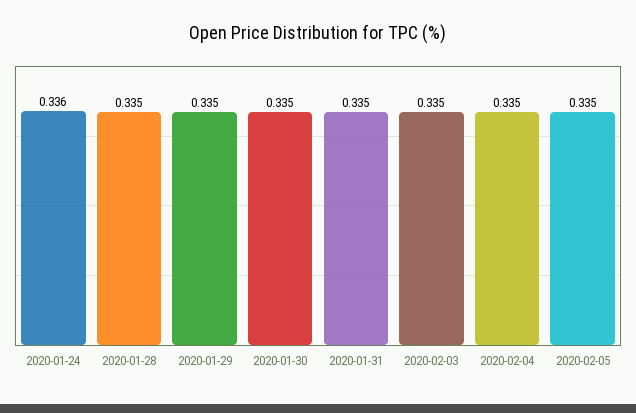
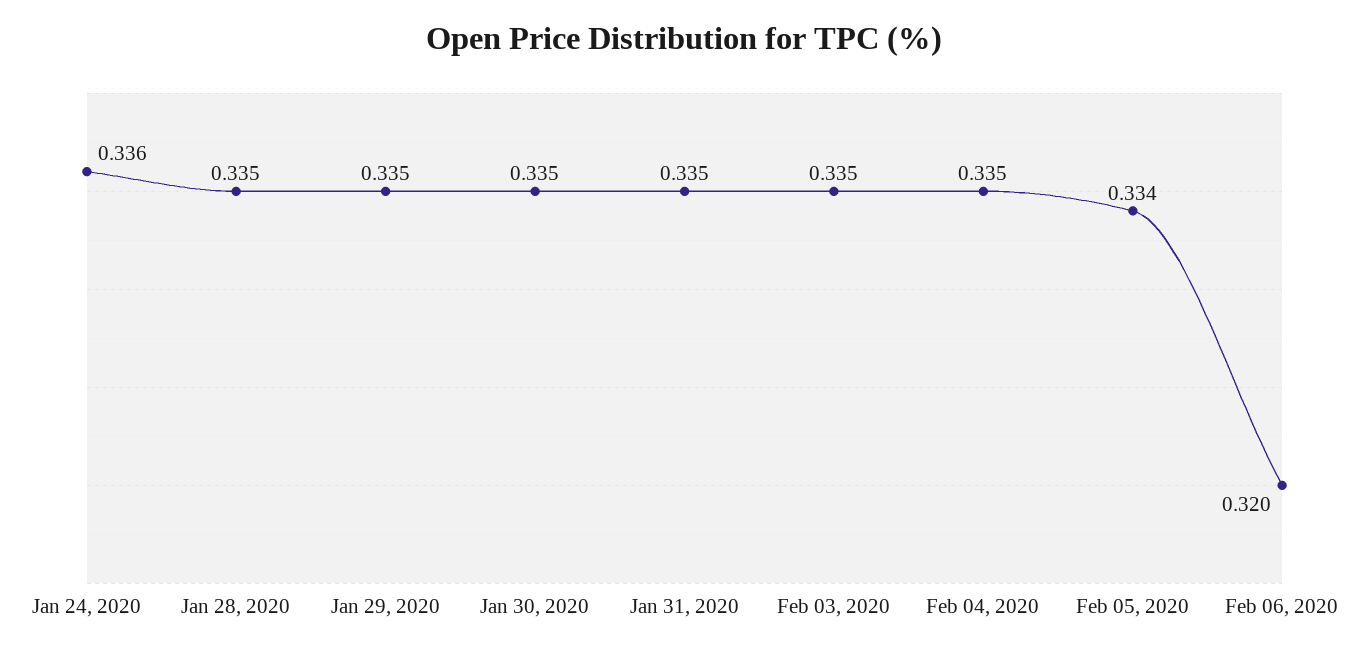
2020-02-05: 0.335 -> 0.334
Feb 06, 2020: none -> 0.32

